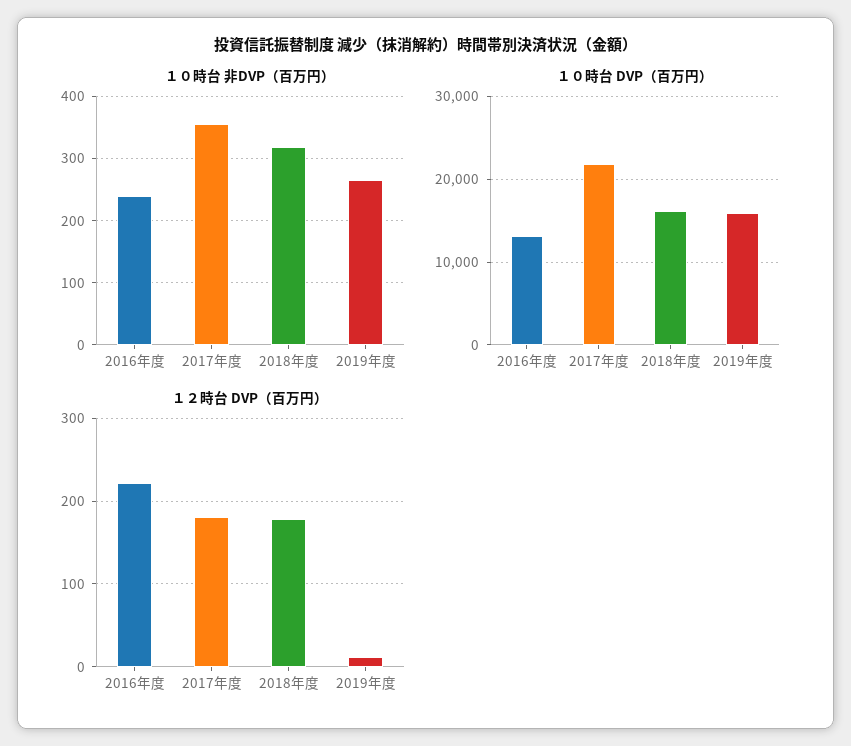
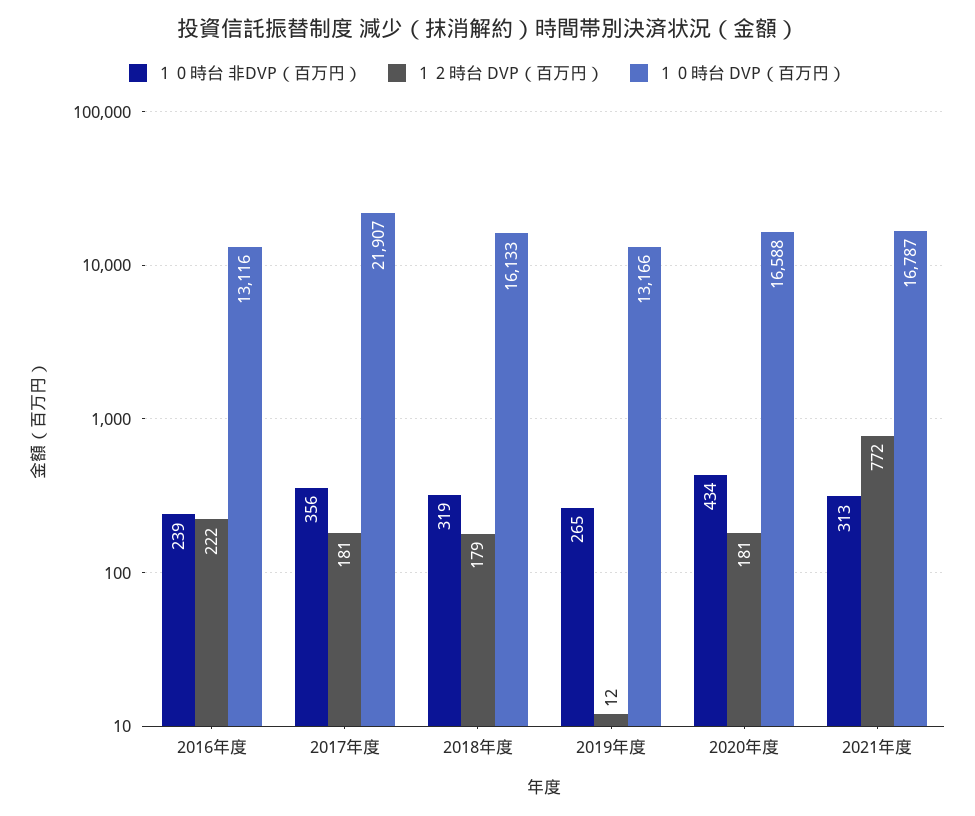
１０時台 DVP（百万円）, 2019年度: 16000 -> 13166
１０時台 非DVP（百万円）, 2020年度: none -> 434
１２時台 DVP（百万円）, 2020年度: none -> 181
１０時台 DVP（百万円）, 2020年度: none -> 16588
１０時台 非DVP（百万円）, 2021年度: none -> 313
１２時台 DVP（百万円）, 2021年度: none -> 772
１０時台 DVP（百万円）, 2021年度: none -> 16787

